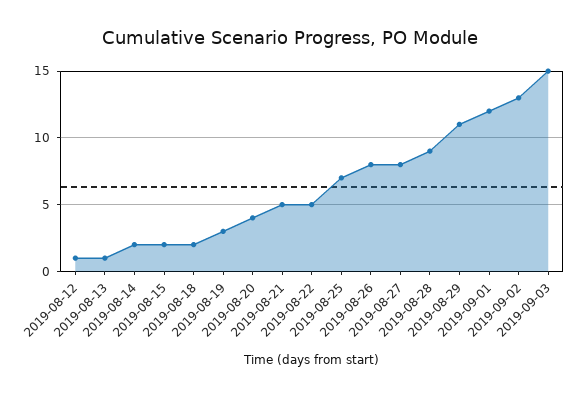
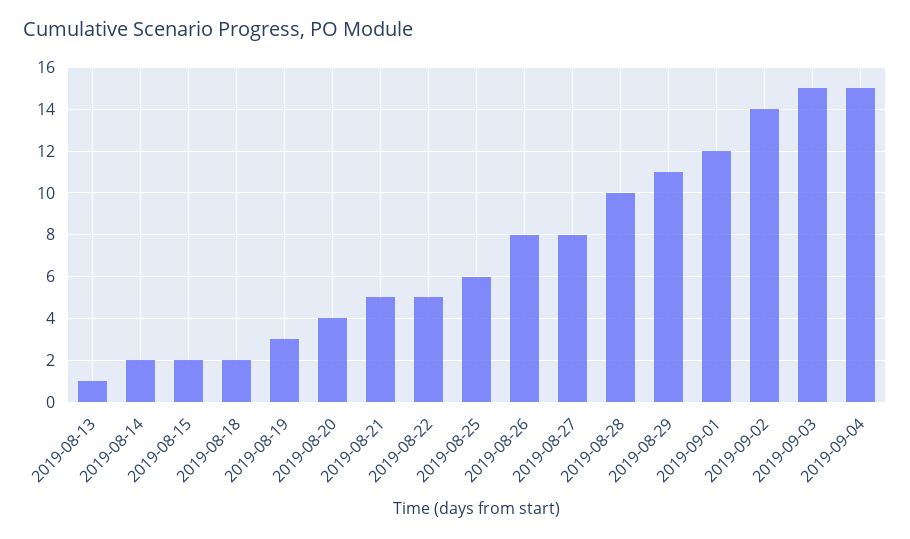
2019-08-12: 1 -> none
2019-08-25: 7 -> 6
2019-08-28: 9 -> 10
2019-09-02: 13 -> 14
2019-09-04: none -> 15

